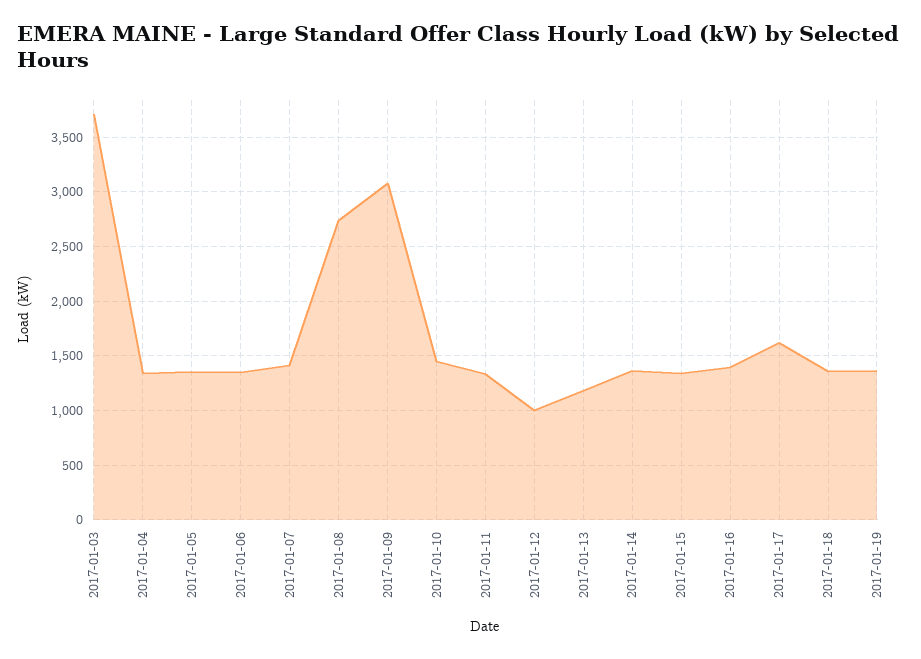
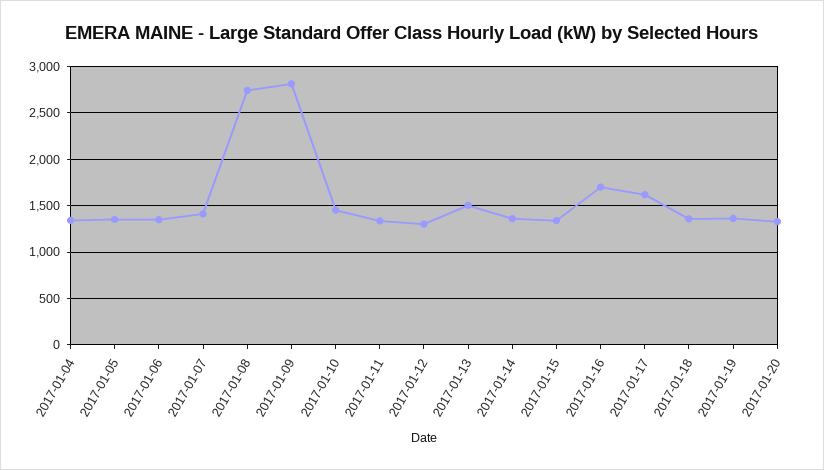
2017-01-03: 3700 -> none
2017-01-09: 3100 -> 2800
2017-01-12: 1000 -> 1300
2017-01-13: 1200 -> 1500
2017-01-16: 1400 -> 1700
2017-01-20: none -> 1300

